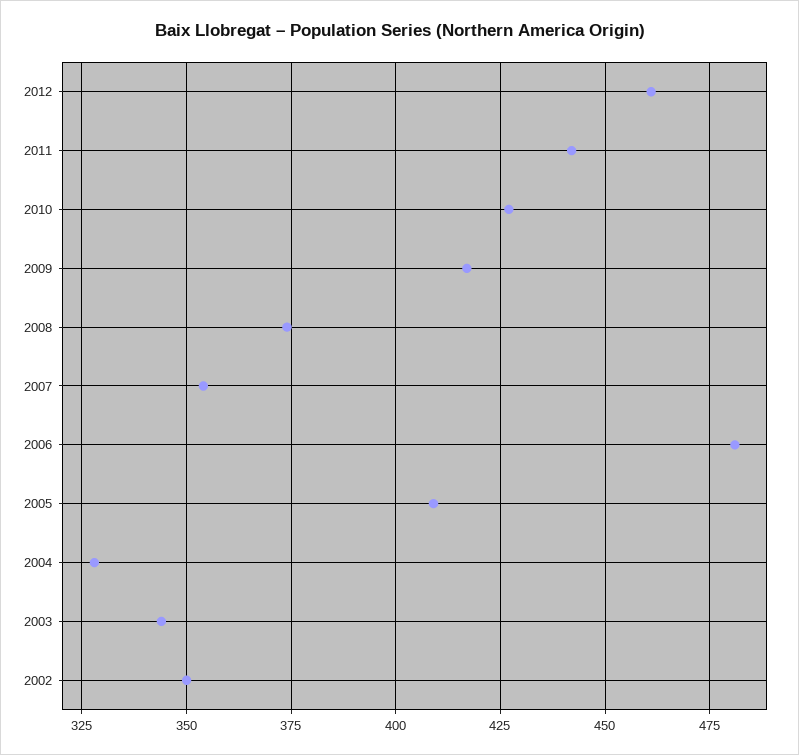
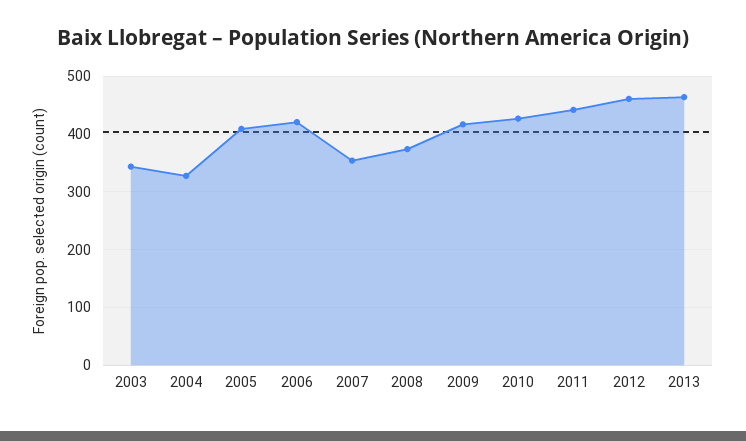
2006: 480 -> 420
2002: 350 -> none
2013: none -> 460

